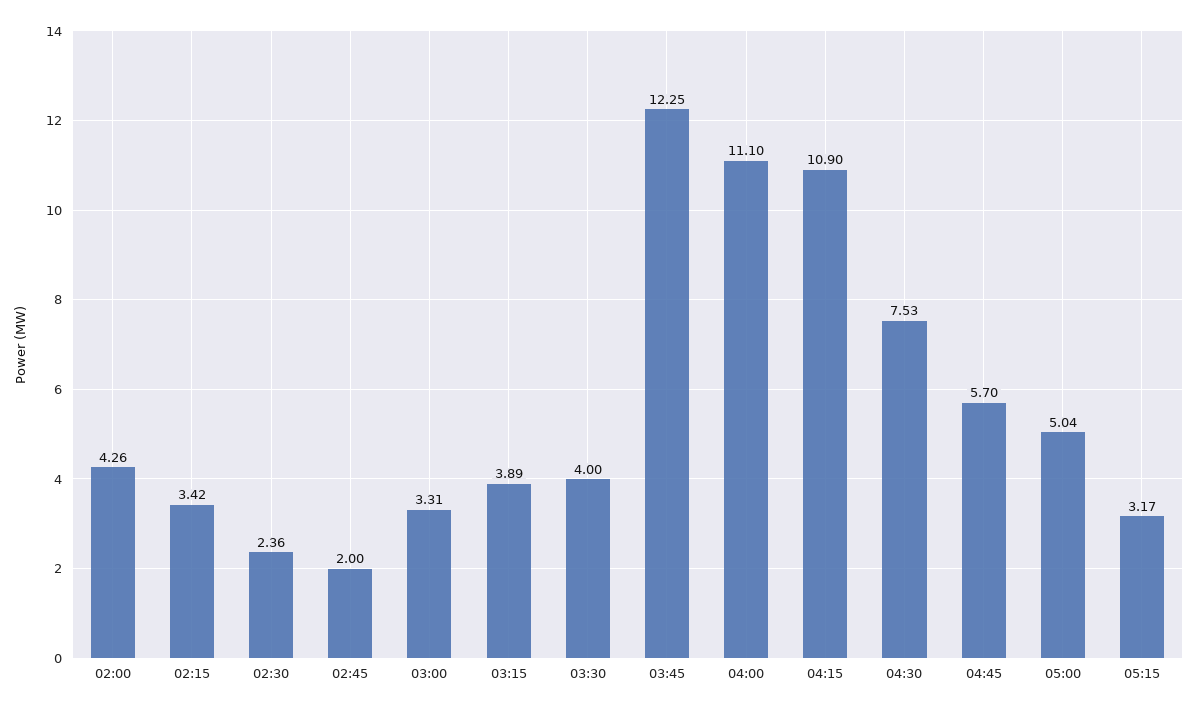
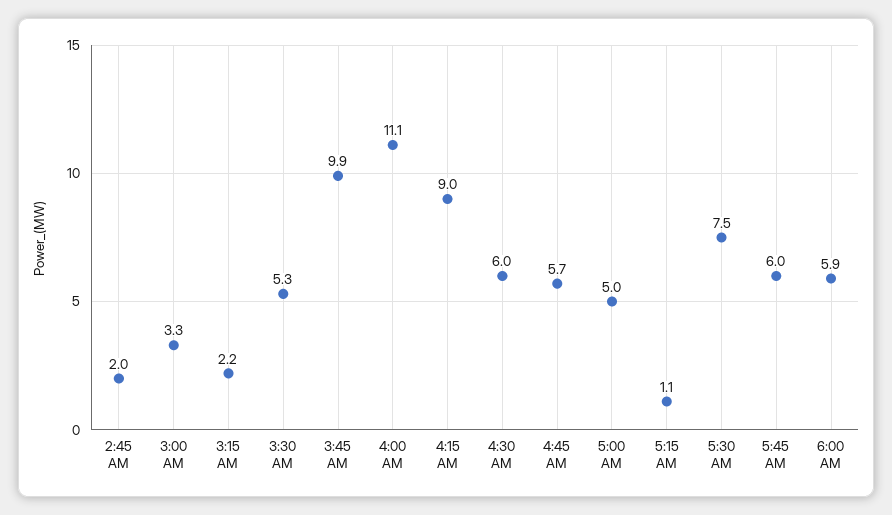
02:00: 4.26 -> none
02:15: 3.42 -> none
02:30: 2.36 -> none
03:15: 3.89 -> 2.2
03:30: 4 -> 5.3
03:45: 12.25 -> 9.9
04:15: 10.9 -> 9
04:30: 7.53 -> 6
05:15: 3.17 -> 1.1
5:30 AM: none -> 7.5
5:45 AM: none -> 6
6:00 AM: none -> 5.9

